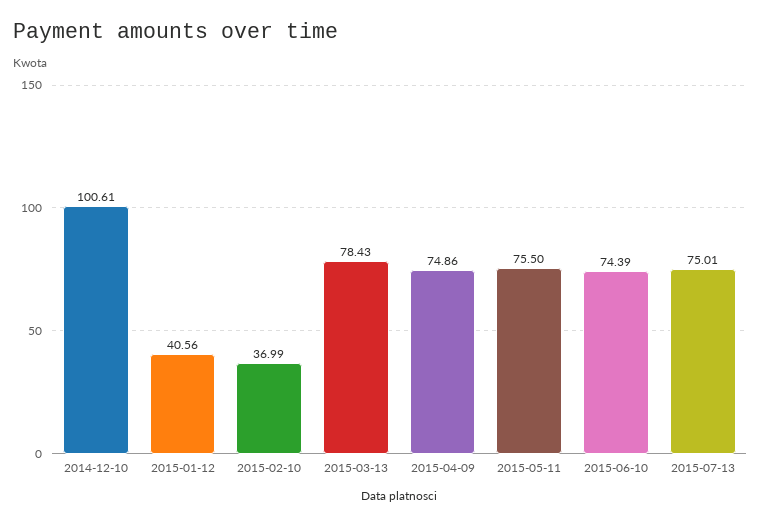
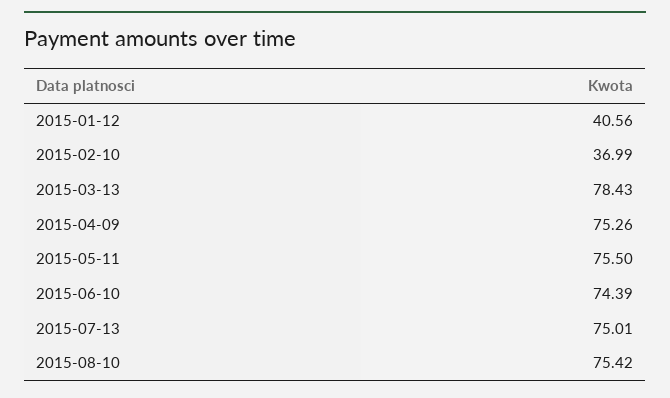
2014-12-10: 100.61 -> none
2015-04-09: 74.86 -> 75.26
2015-08-10: none -> 75.42

